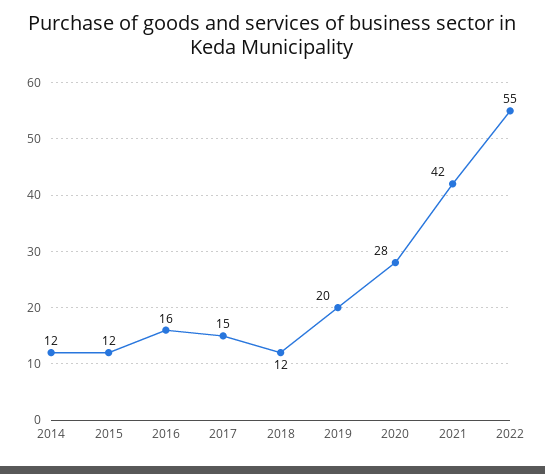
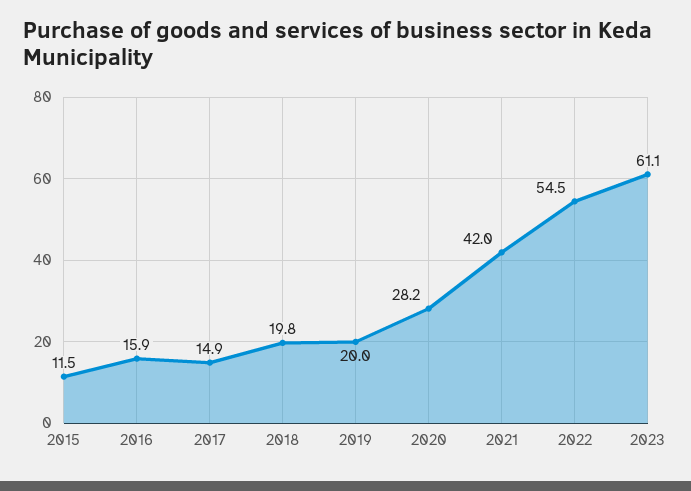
2014: 12 -> none
2018: 12 -> 19.8
2023: none -> 61.1

